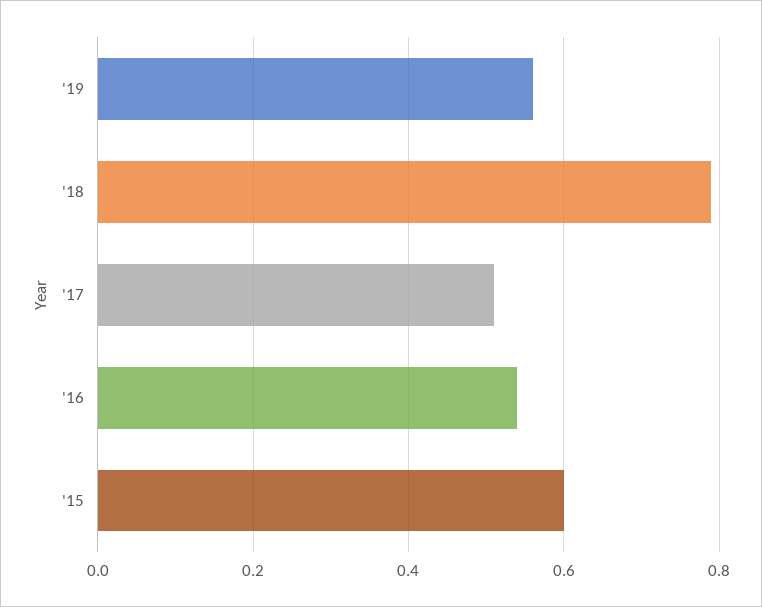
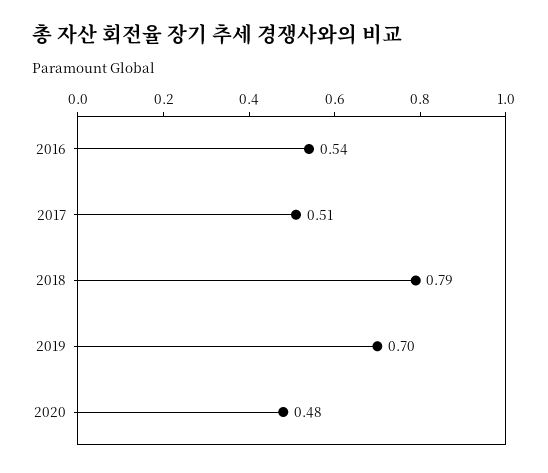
'19: 0.55 -> 0.7
'15: 0.6 -> none
2020: none -> 0.48

